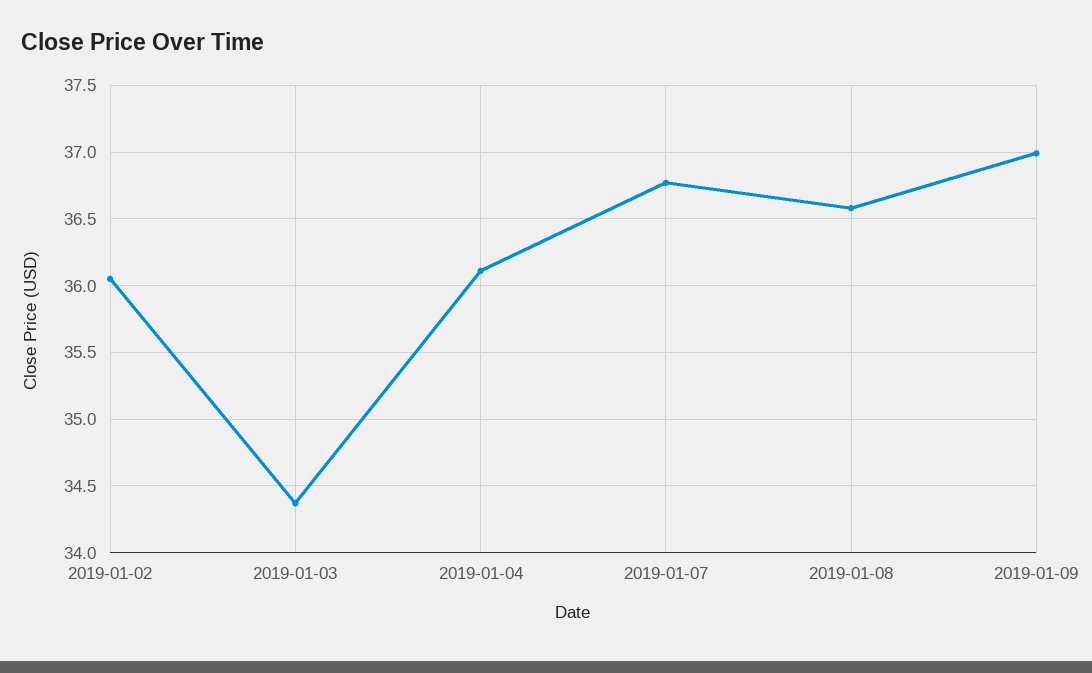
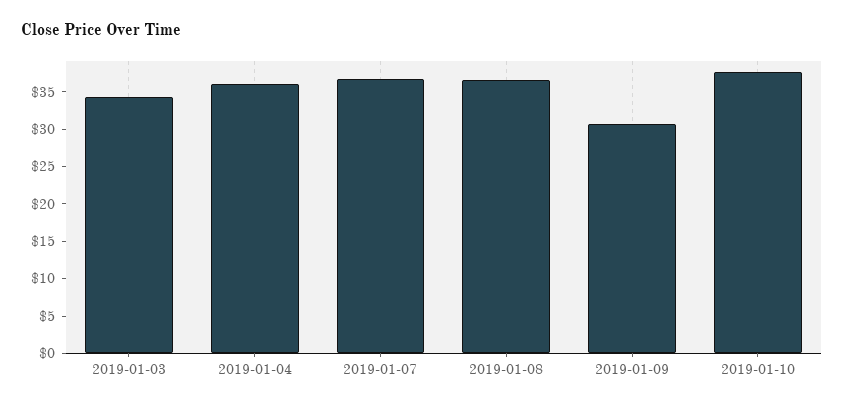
2019-01-02: 36.05 -> none
2019-01-09: 37 -> 30
2019-01-10: none -> 37.5

